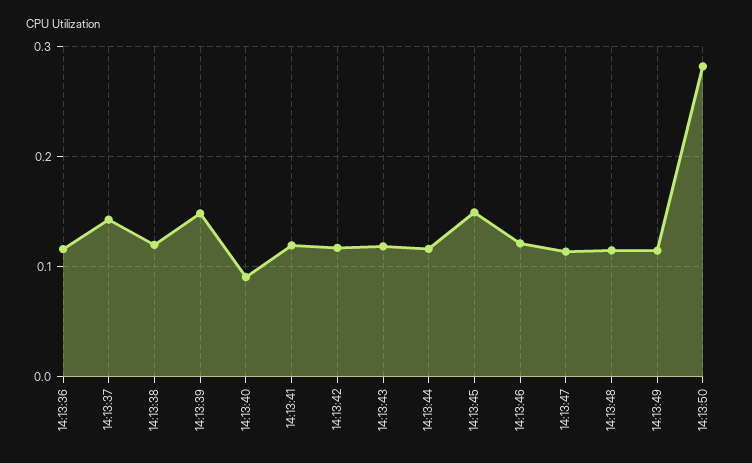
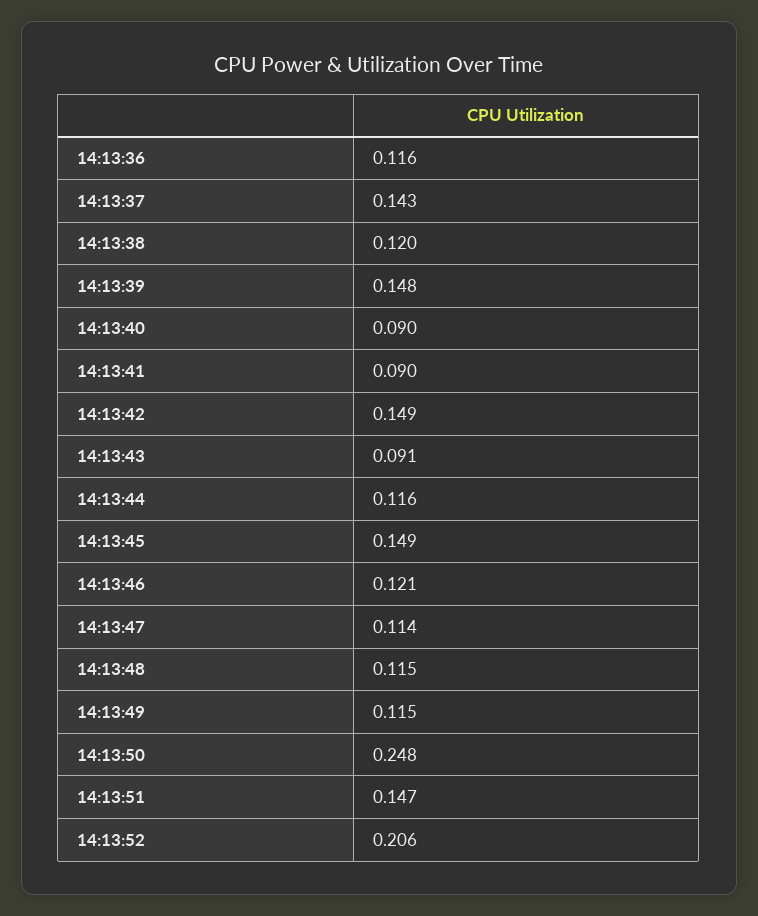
14:13:41: 0.12 -> 0.09
14:13:42: 0.12 -> 0.149
14:13:43: 0.12 -> 0.091
14:13:50: 0.28 -> 0.248
14:13:51: none -> 0.147
14:13:52: none -> 0.206

